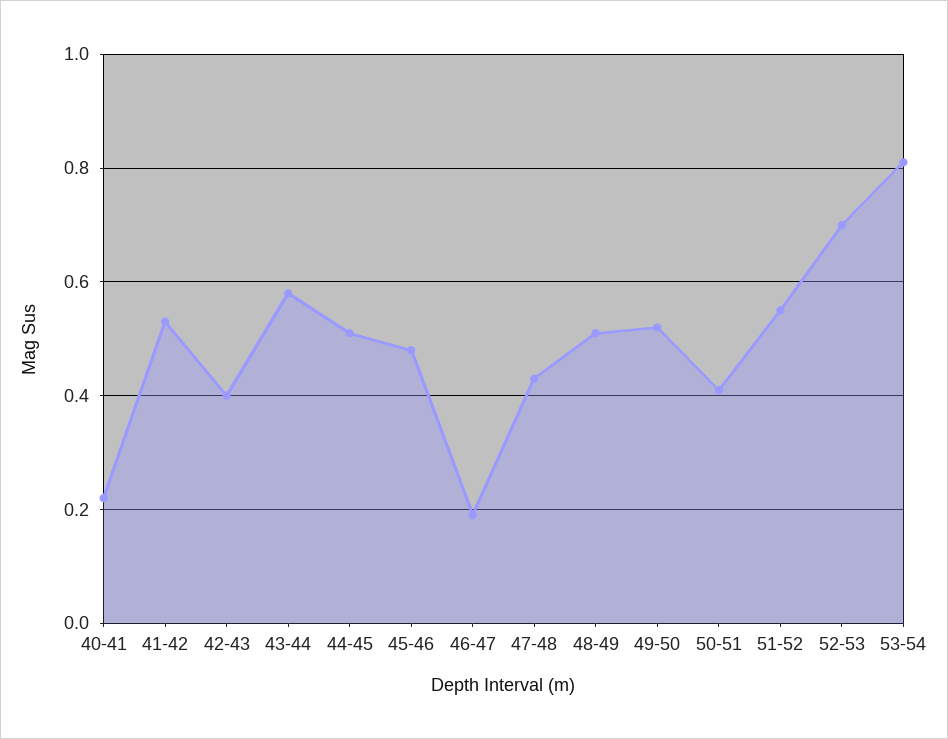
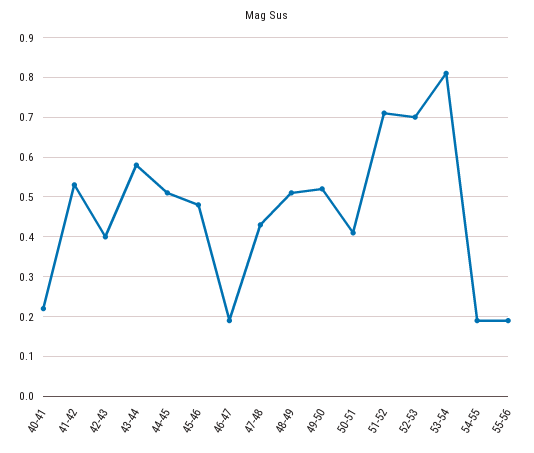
51-52: 0.55 -> 0.7
54-55: none -> 0.2
55-56: none -> 0.2

